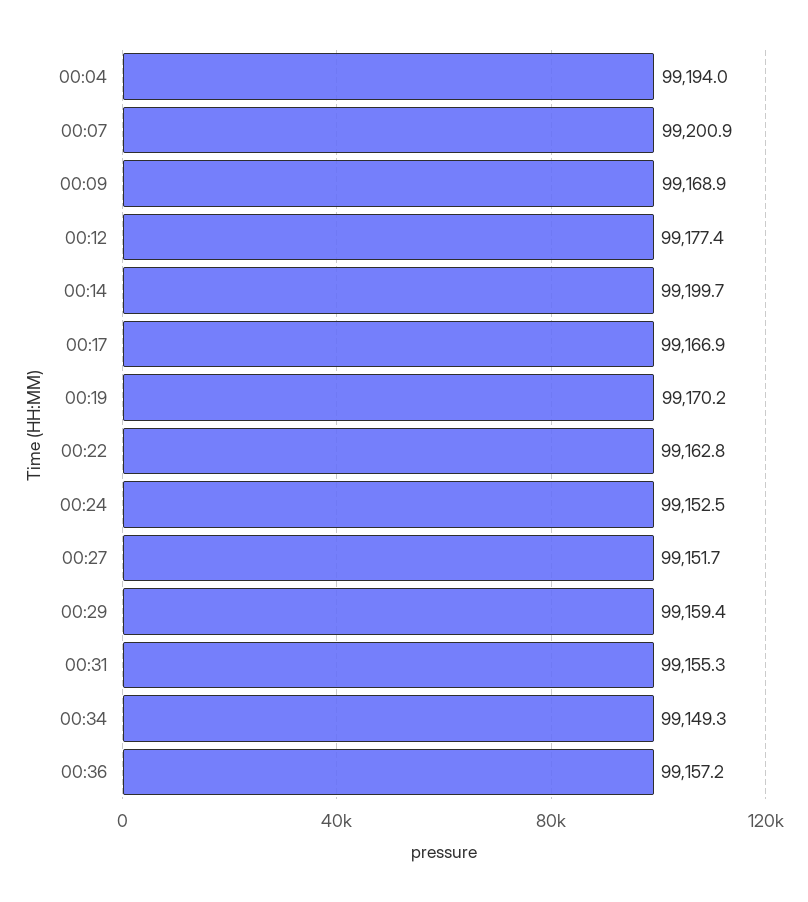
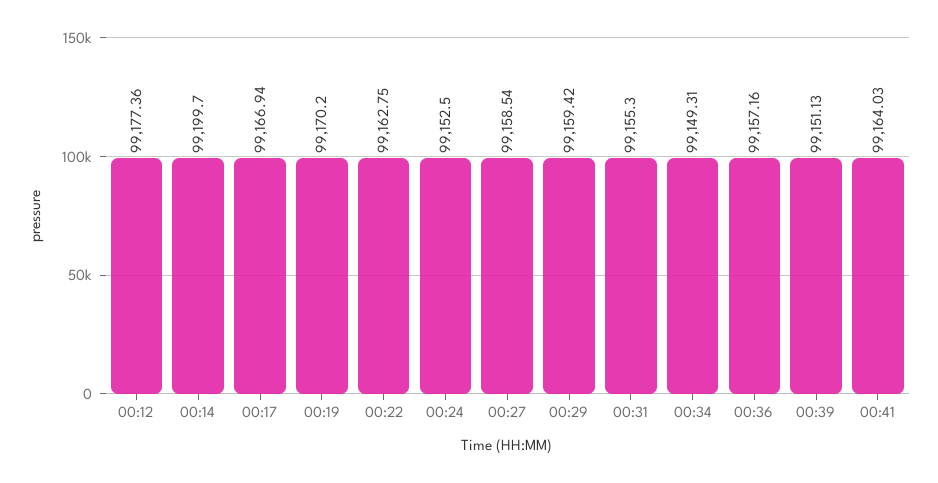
00:04: 99194 -> none
00:07: 99200.9 -> none
00:09: 99168.9 -> none
00:27: 99151.7 -> 99158.54
00:39: none -> 99151.13
00:41: none -> 99164.03

